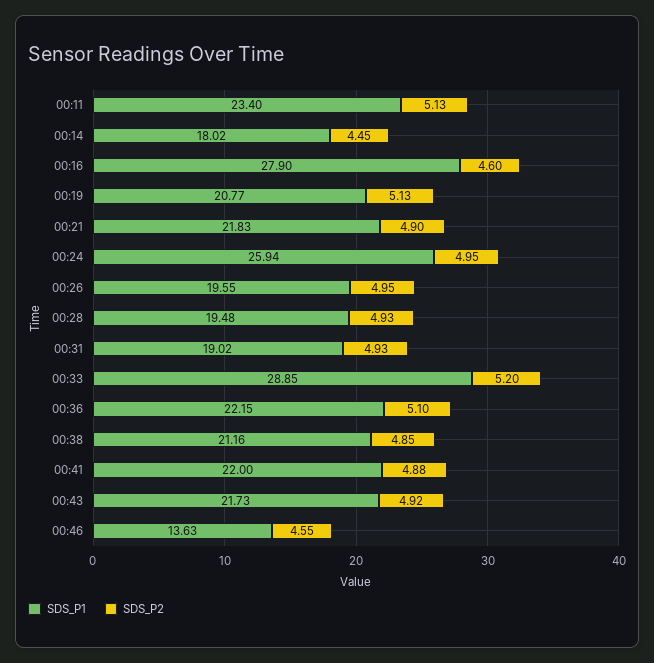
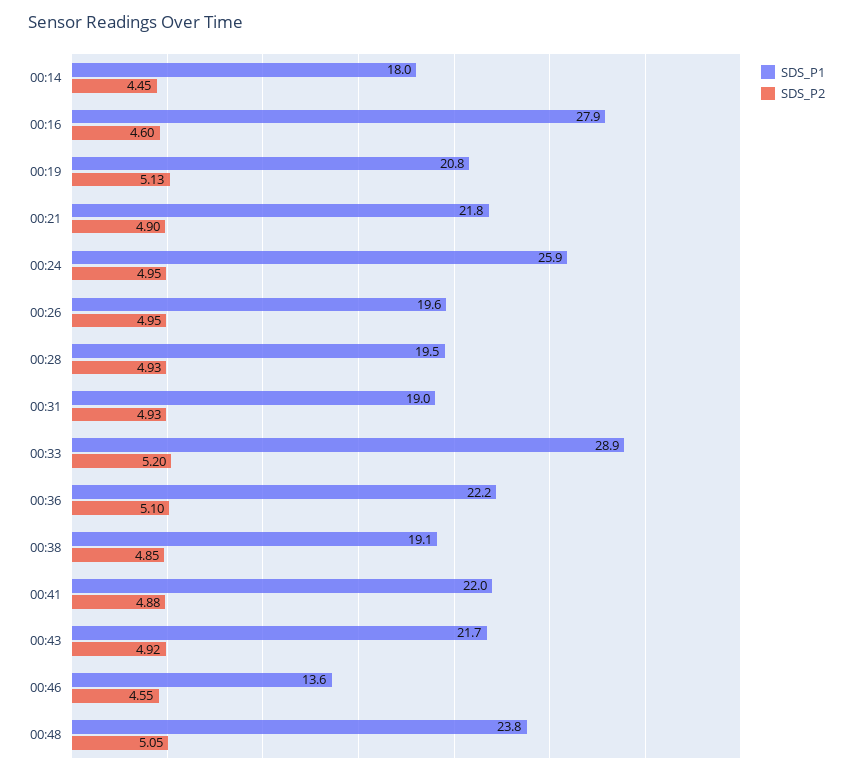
SDS_P1, 00:11: 23.4 -> none
SDS_P2, 00:11: 5.13 -> none
SDS_P1, 00:38: 21.16 -> 19.1
SDS_P1, 00:48: none -> 23.8
SDS_P2, 00:48: none -> 5.05

